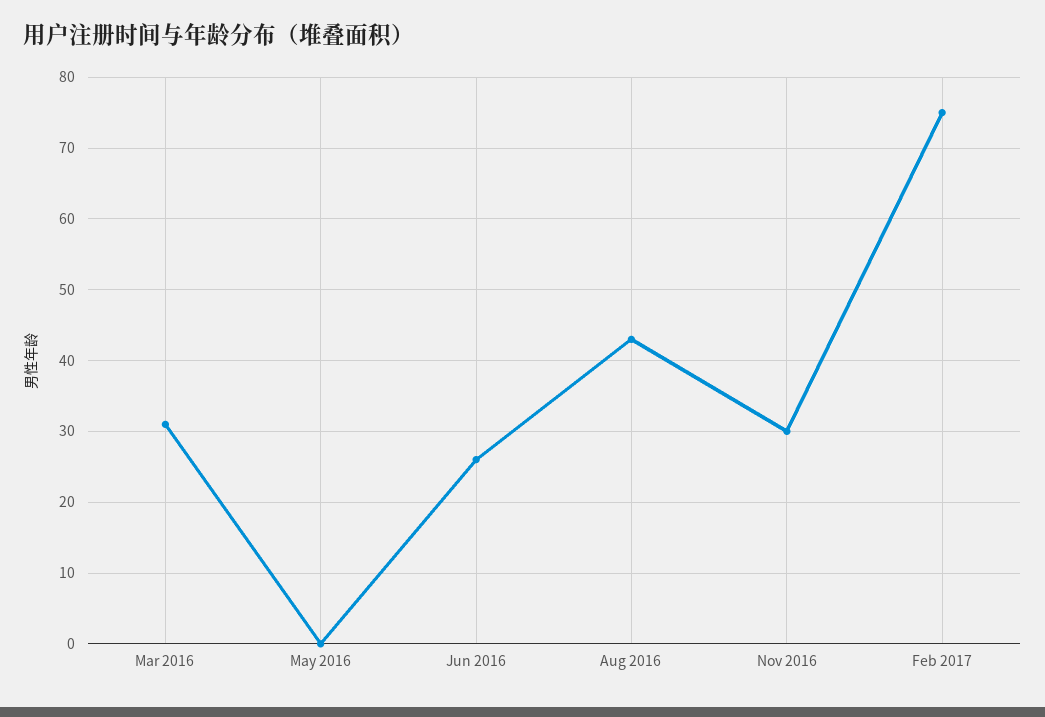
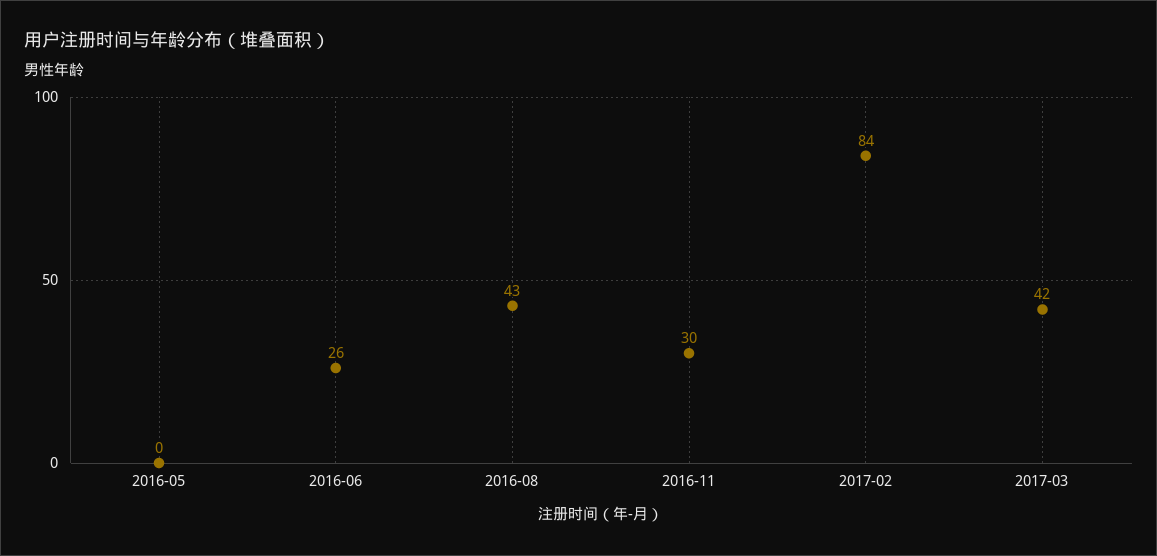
Mar 2016: 31 -> none
Feb 2017: 75 -> 84
2017-03: none -> 42

